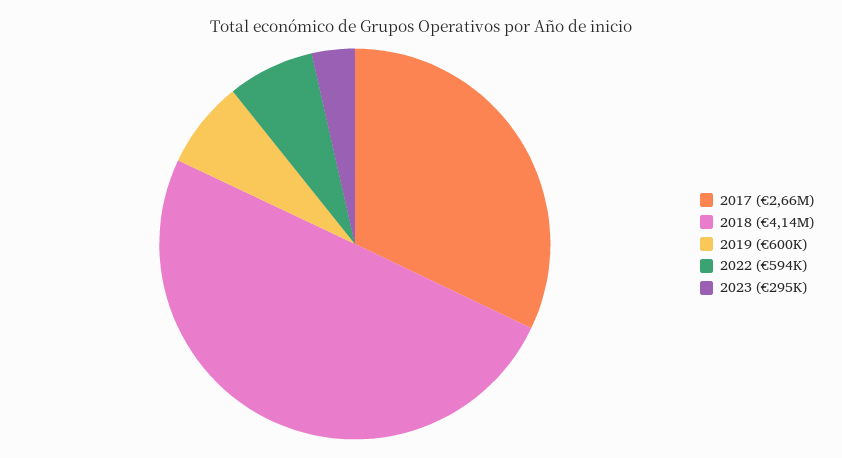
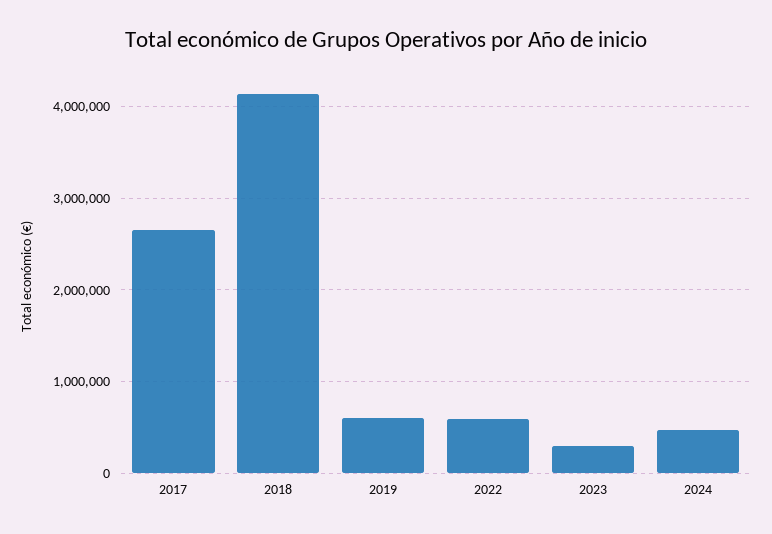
2024: none -> 500000

